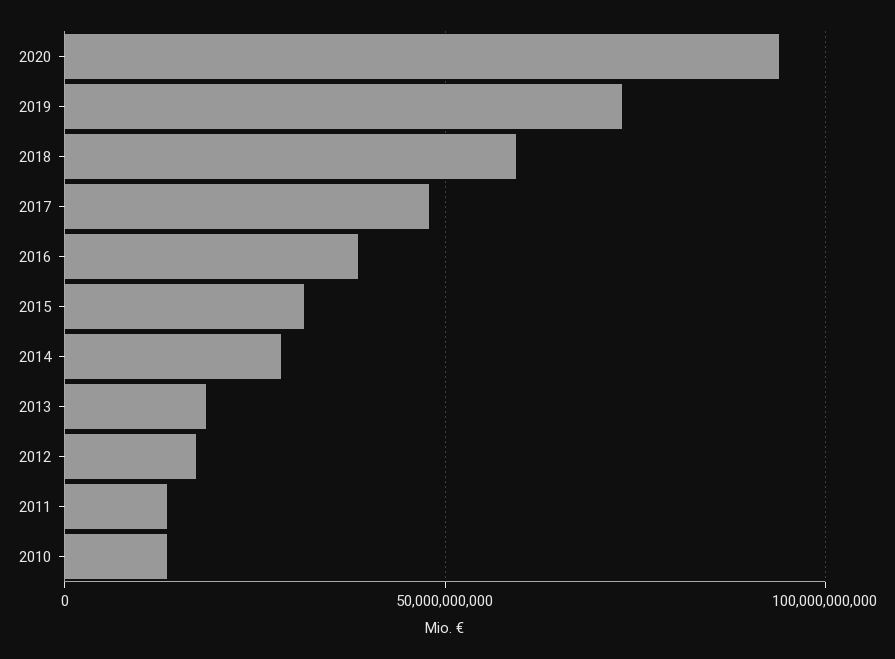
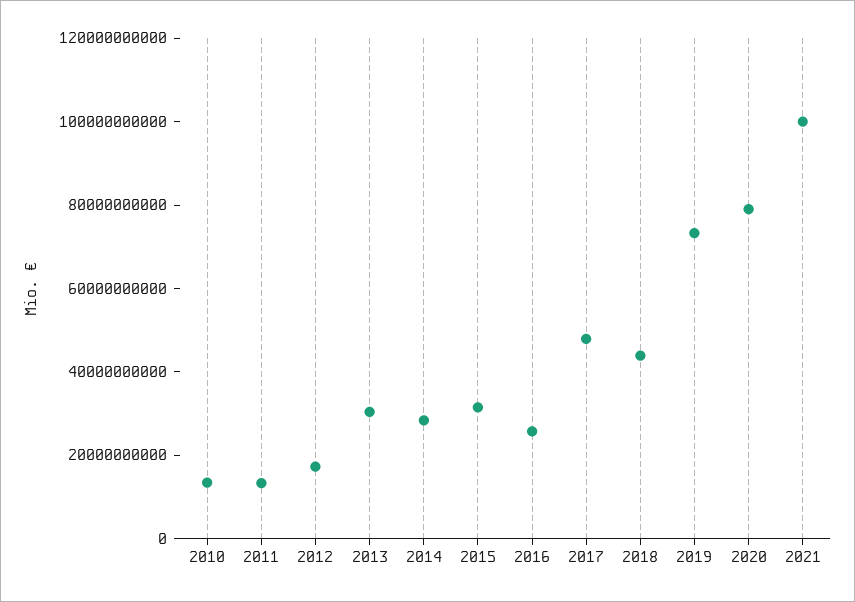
2020: 95000000000 -> 80000000000
2018: 60000000000 -> 45000000000
2016: 40000000000 -> 25000000000
2013: 20000000000 -> 30000000000
2021: none -> 100000000000

